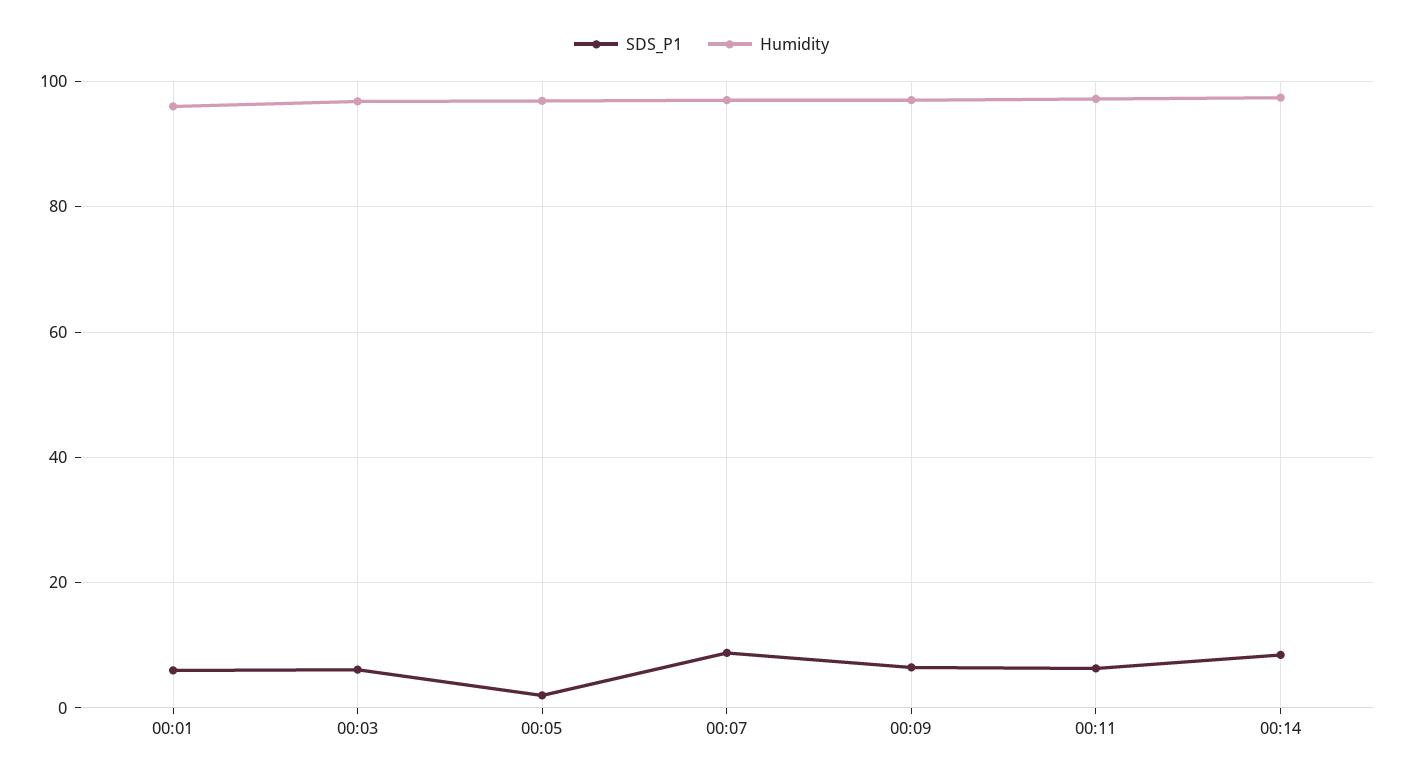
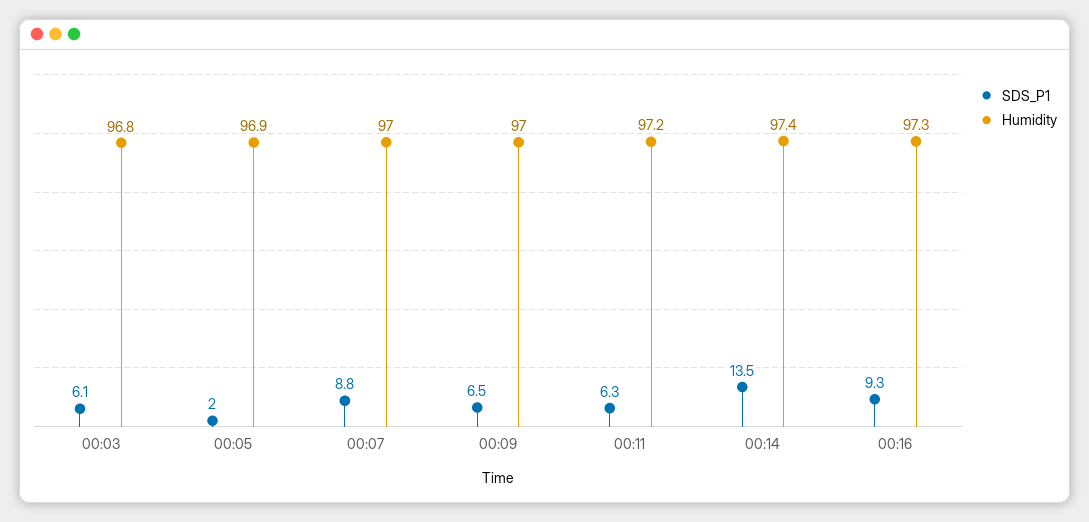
SDS_P1, 00:01: 6 -> none
Humidity, 00:01: 96 -> none
SDS_P1, 00:14: 8 -> 13.5
SDS_P1, 00:16: none -> 9.3
Humidity, 00:16: none -> 97.3

